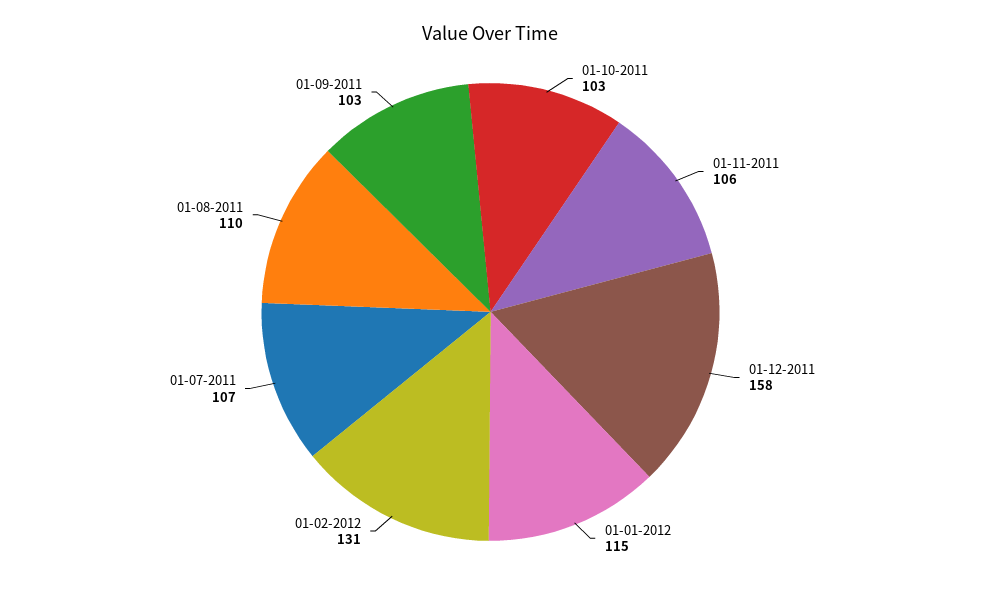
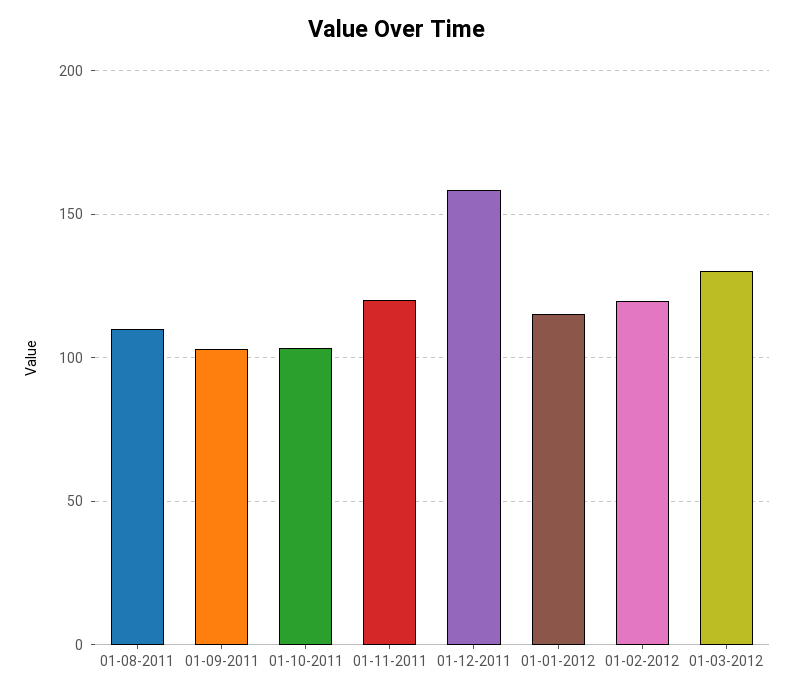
01-11-2011: 106 -> 120
01-02-2012: 131 -> 120
01-07-2011: 107 -> none
01-03-2012: none -> 130

